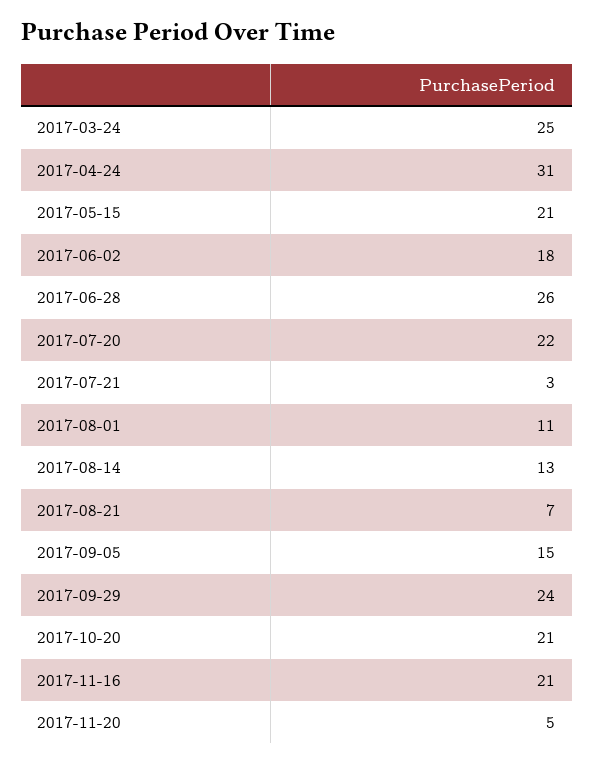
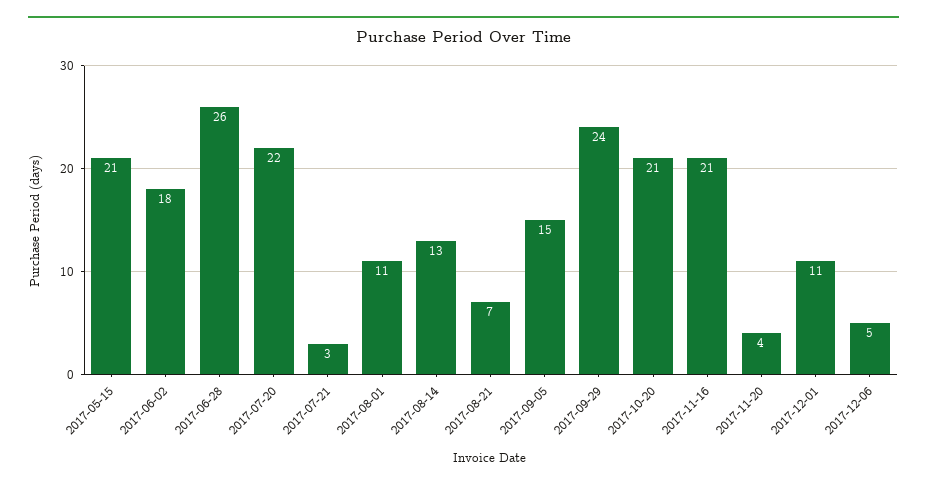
2017-03-24: 25 -> none
2017-04-24: 31 -> none
2017-11-20: 5 -> 4
2017-12-01: none -> 11
2017-12-06: none -> 5

